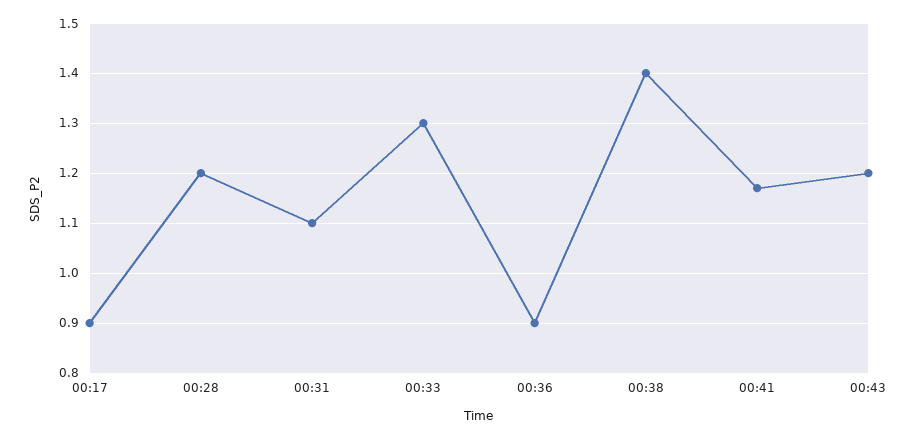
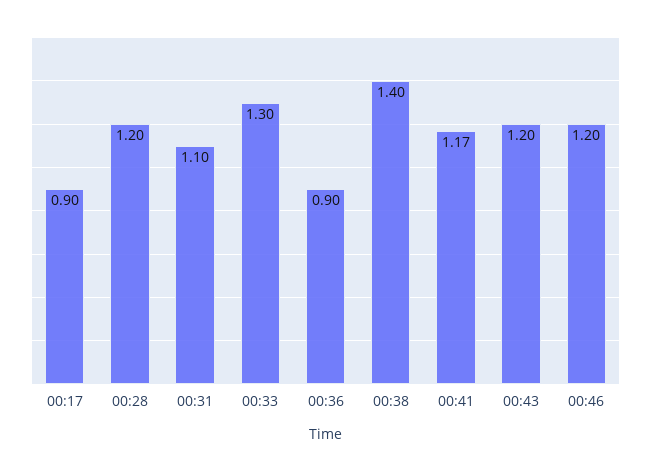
00:46: none -> 1.2

